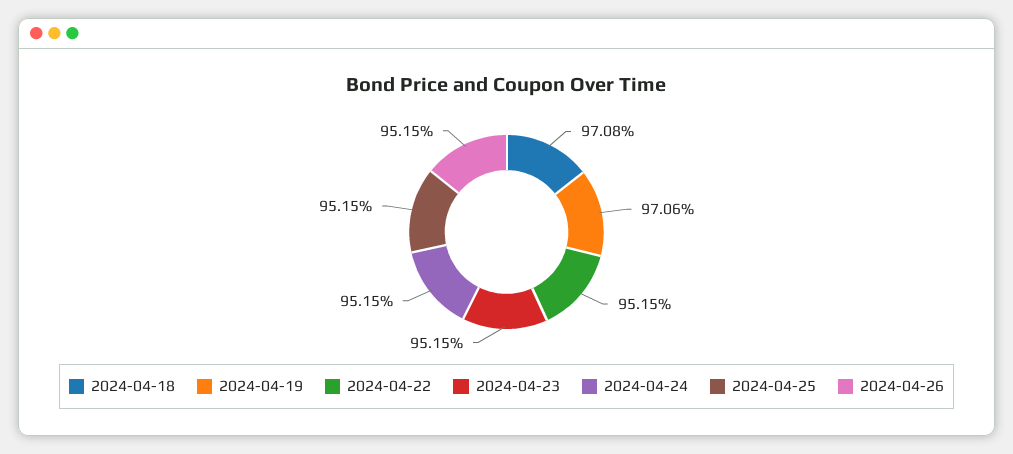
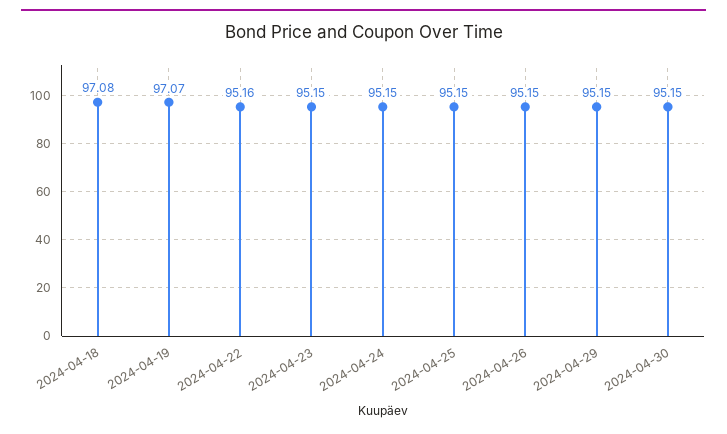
2024-04-19: 97.06 -> 97.07
2024-04-22: 95.15 -> 95.16
2024-04-29: none -> 95.15
2024-04-30: none -> 95.15

